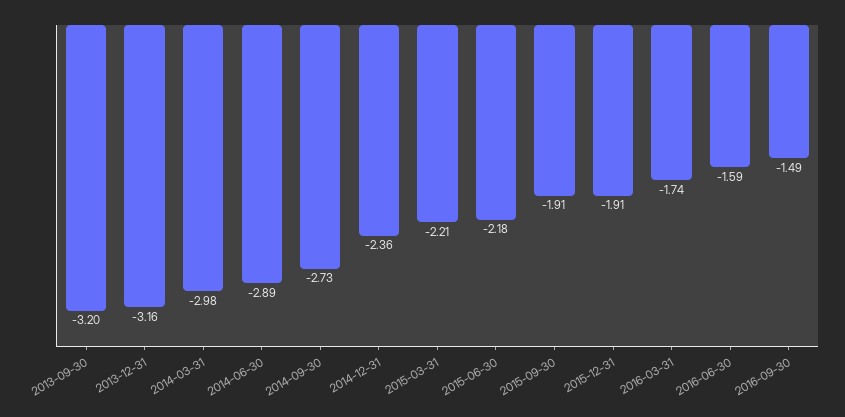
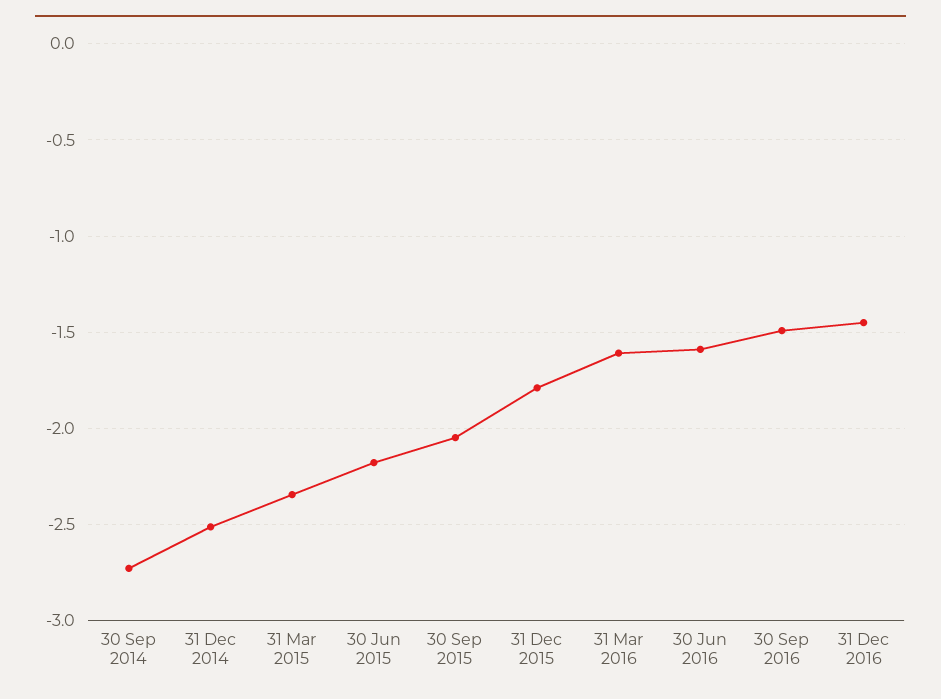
2013-09-30: -3.2 -> none
2013-12-31: -3.16 -> none
2014-03-31: -2.98 -> none
2014-06-30: -2.89 -> none
2014-12-31: -2.36 -> -2.5
2015-03-31: -2.21 -> -2.35
2015-09-30: -1.91 -> -2.05
2015-12-31: -1.91 -> -1.8
2016-03-31: -1.74 -> -1.6
31 Dec 2016: none -> -1.45

